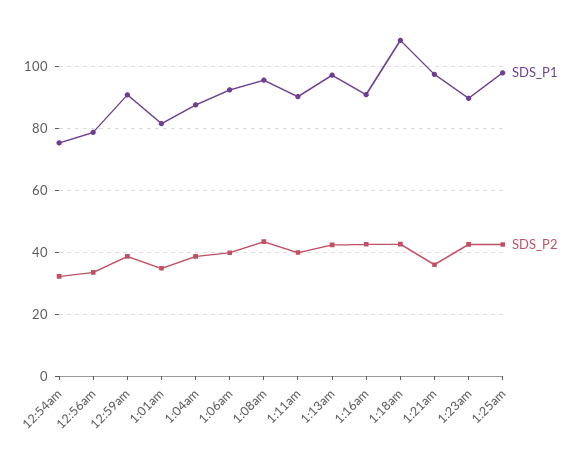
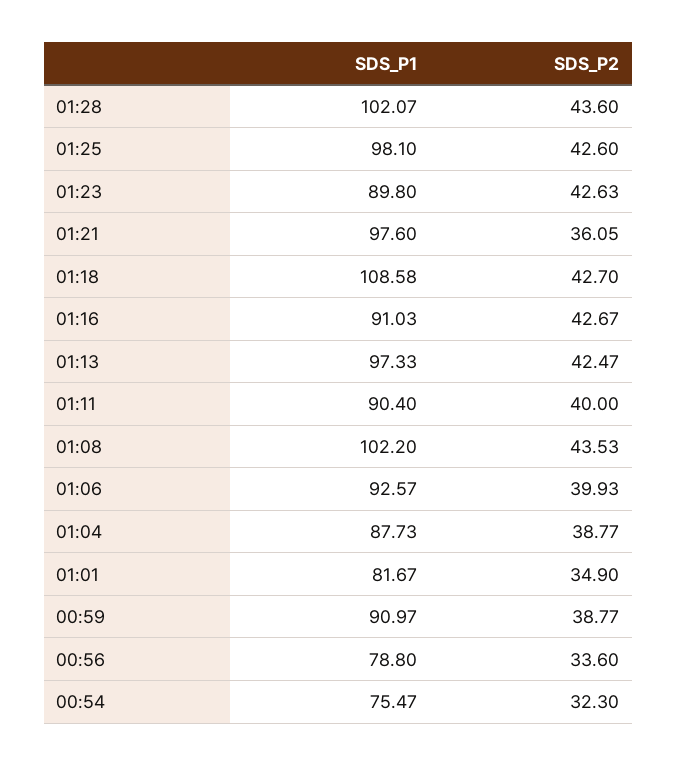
SDS_P1, 1:08am: 96 -> 102.2
SDS_P1, 01:28: none -> 102.07
SDS_P2, 01:28: none -> 43.6

